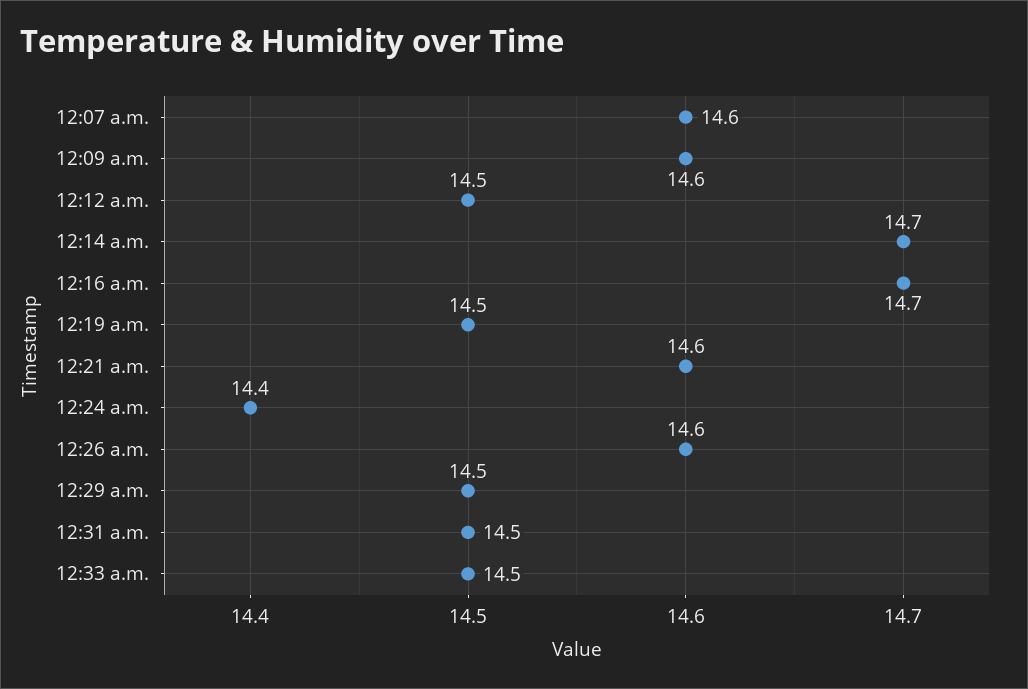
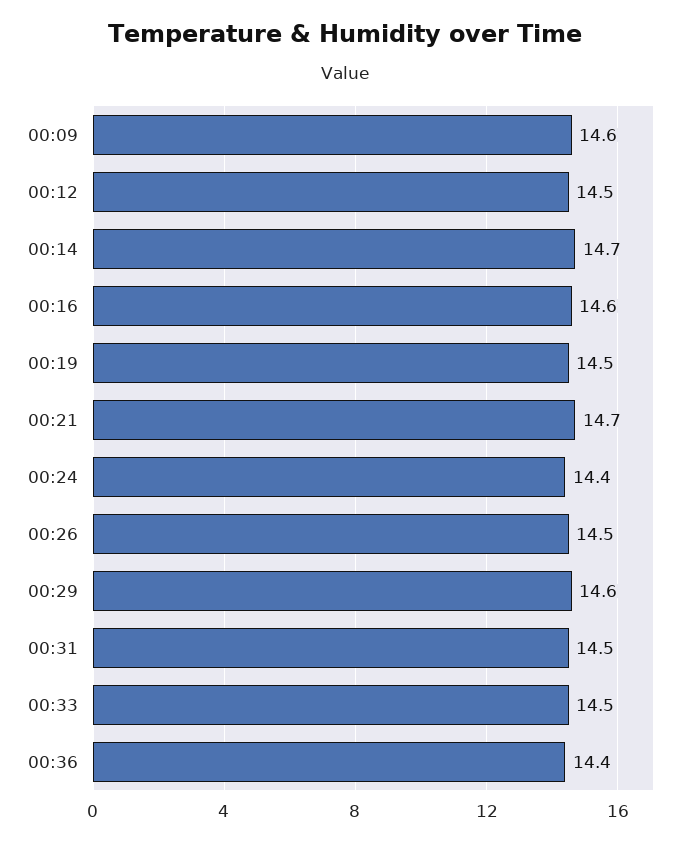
12:07 a.m.: 14.6 -> none
12:16 a.m.: 14.7 -> 14.6
12:21 a.m.: 14.6 -> 14.7
12:26 a.m.: 14.6 -> 14.5
12:29 a.m.: 14.5 -> 14.6
00:36: none -> 14.4

